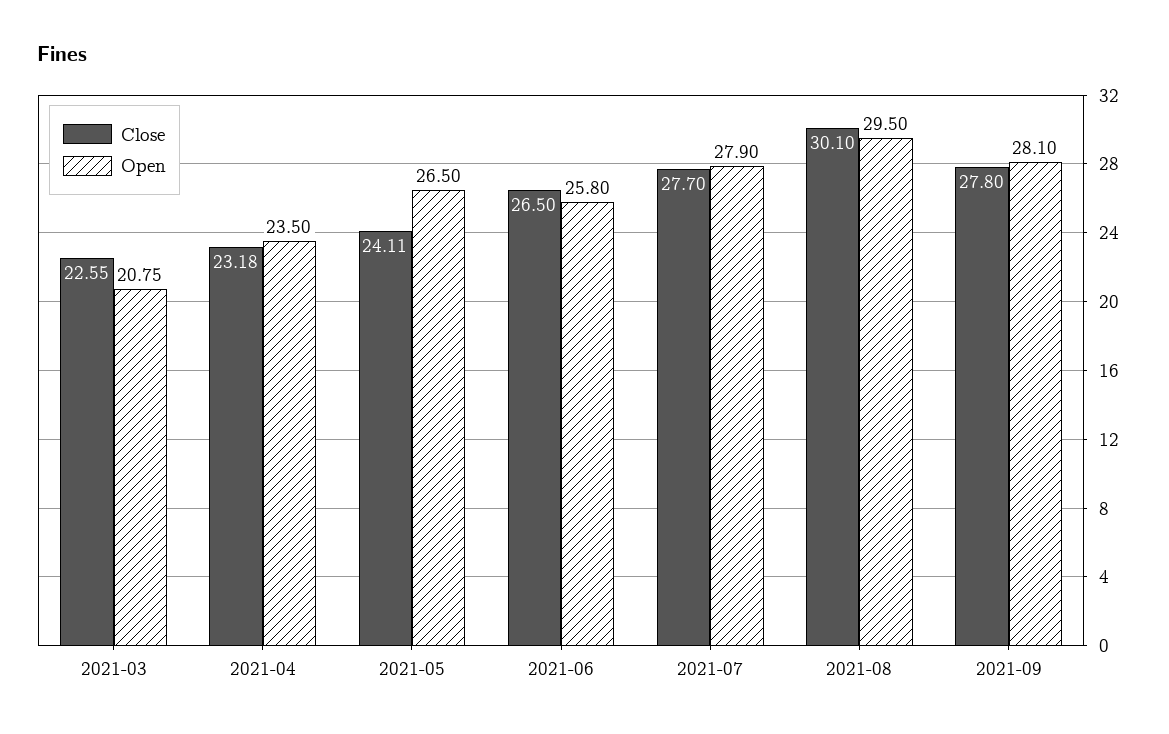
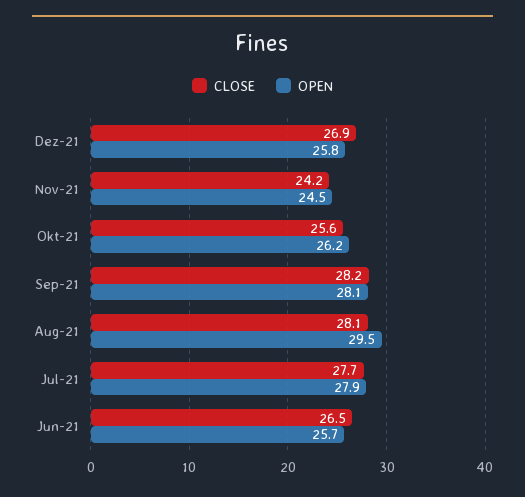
Close, 2021-03: 22.55 -> none
Open, 2021-03: 20.75 -> none
Close, 2021-04: 23.18 -> none
Open, 2021-04: 23.5 -> none
Close, 2021-05: 24.11 -> none
Open, 2021-05: 26.5 -> none
Open, 2021-06: 25.8 -> 25.7
Close, 2021-08: 30.1 -> 28.1
Close, 2021-09: 27.8 -> 28.2
Close, Dez-21: none -> 26.9
Open, Dez-21: none -> 25.8
Close, Nov-21: none -> 24.2
Open, Nov-21: none -> 24.5
Close, Okt-21: none -> 25.6
Open, Okt-21: none -> 26.2

